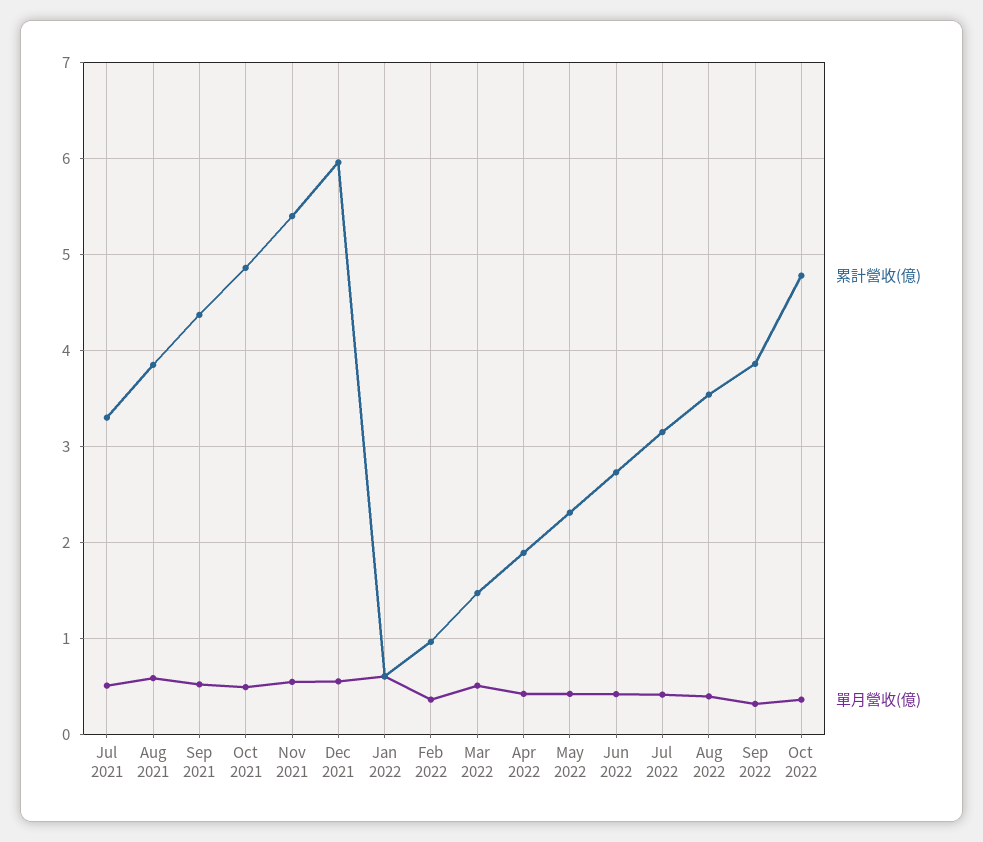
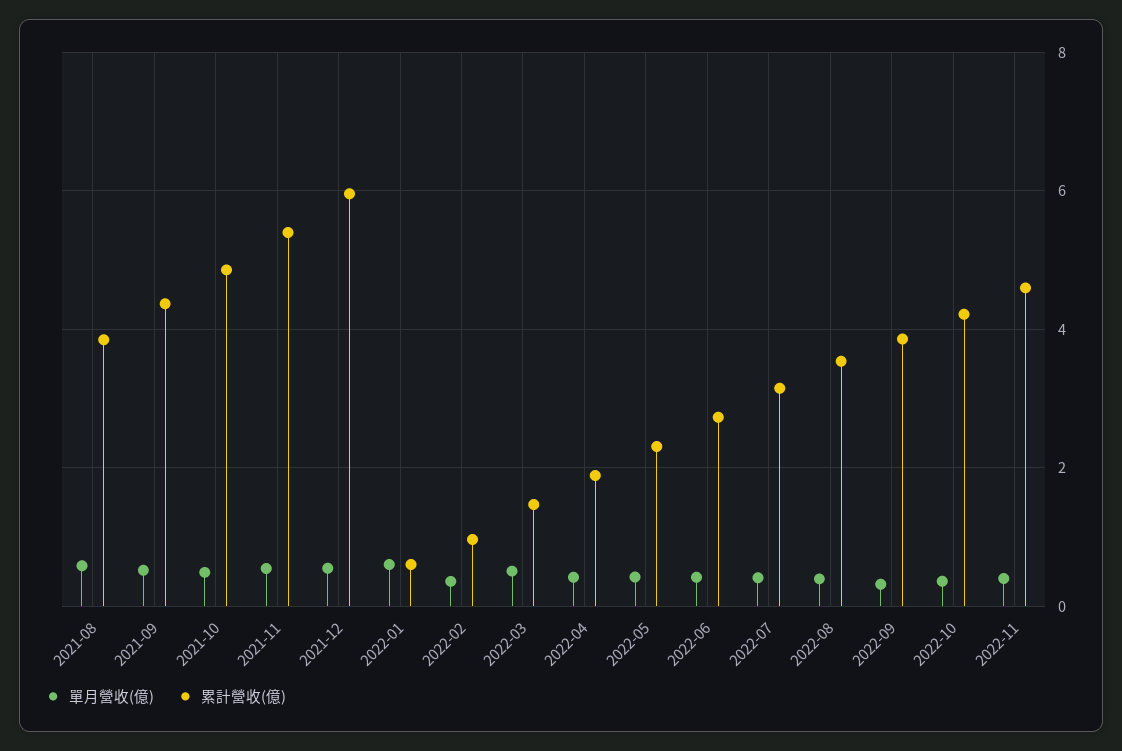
累計營收(億), Jul 2021: 3.3 -> none
單月營收(億), Jul 2021: 0.5 -> none
累計營收(億), Oct 2022: 4.8 -> 4.2
單月營收(億), 2022-11: none -> 0.4
累計營收(億), 2022-11: none -> 4.6

